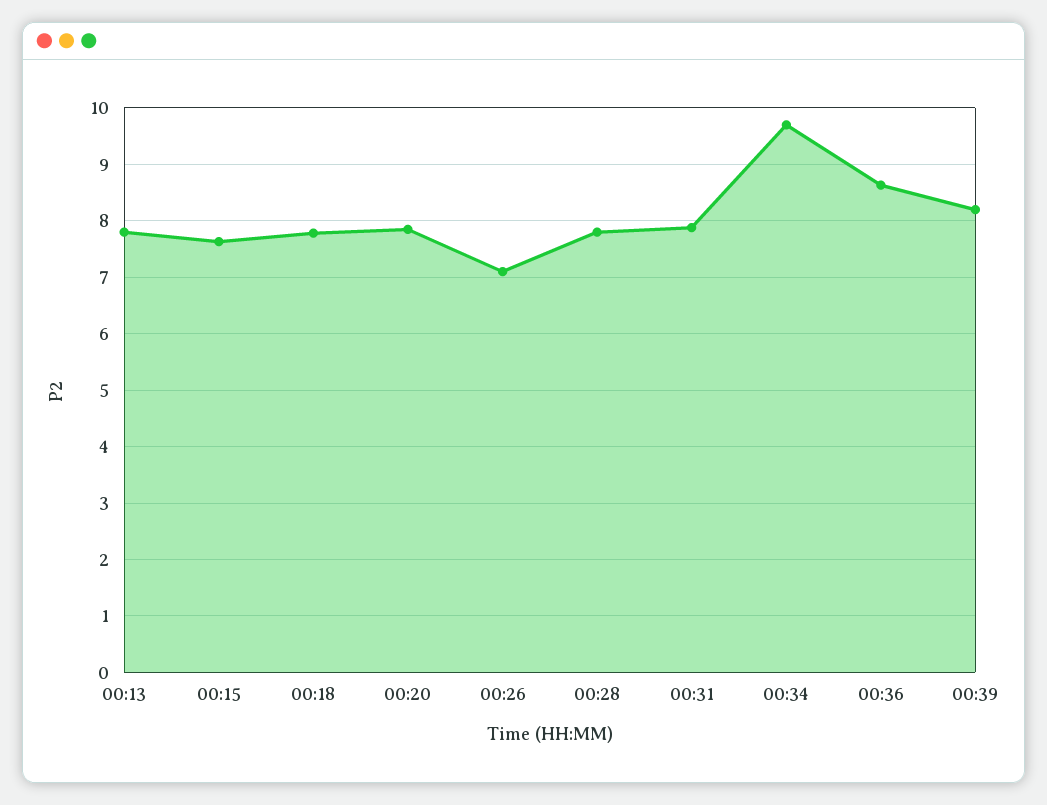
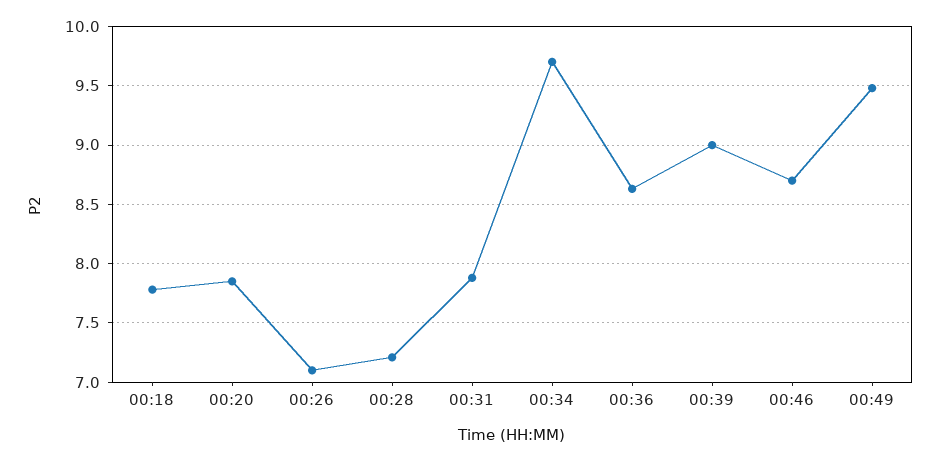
00:13: 7.8 -> none
00:15: 7.6 -> none
00:28: 7.8 -> 7.2
00:39: 8.2 -> 9
00:46: none -> 8.7
00:49: none -> 9.5

